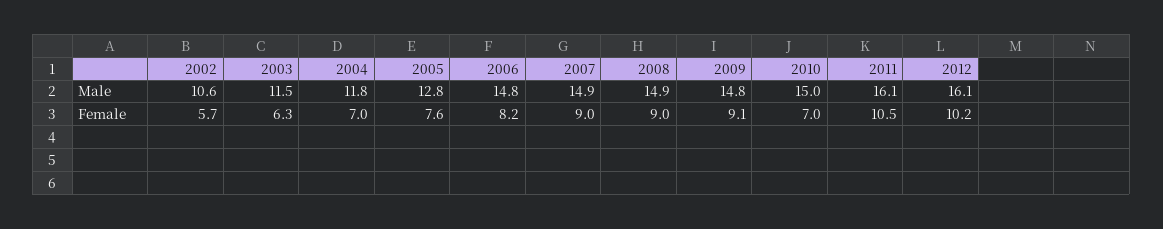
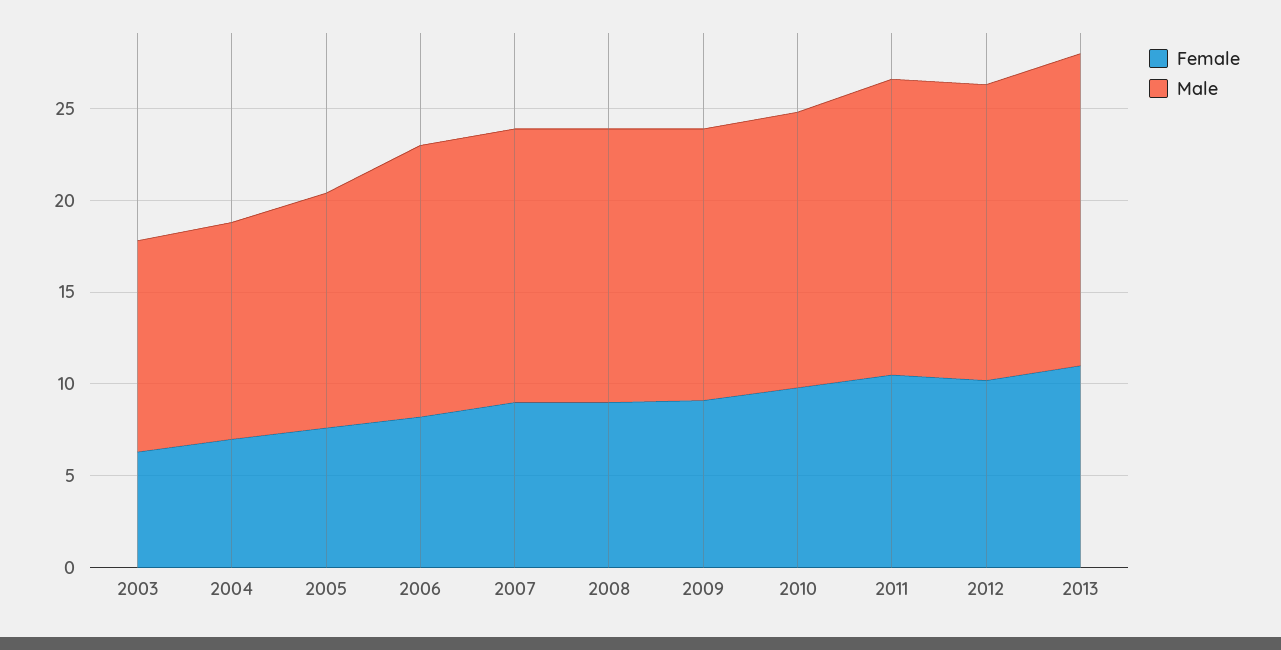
Male, 2002: 10.6 -> none
Female, 2002: 5.7 -> none
Female, 2010: 7 -> 10
Female, 2013: none -> 11
Male, 2013: none -> 17

